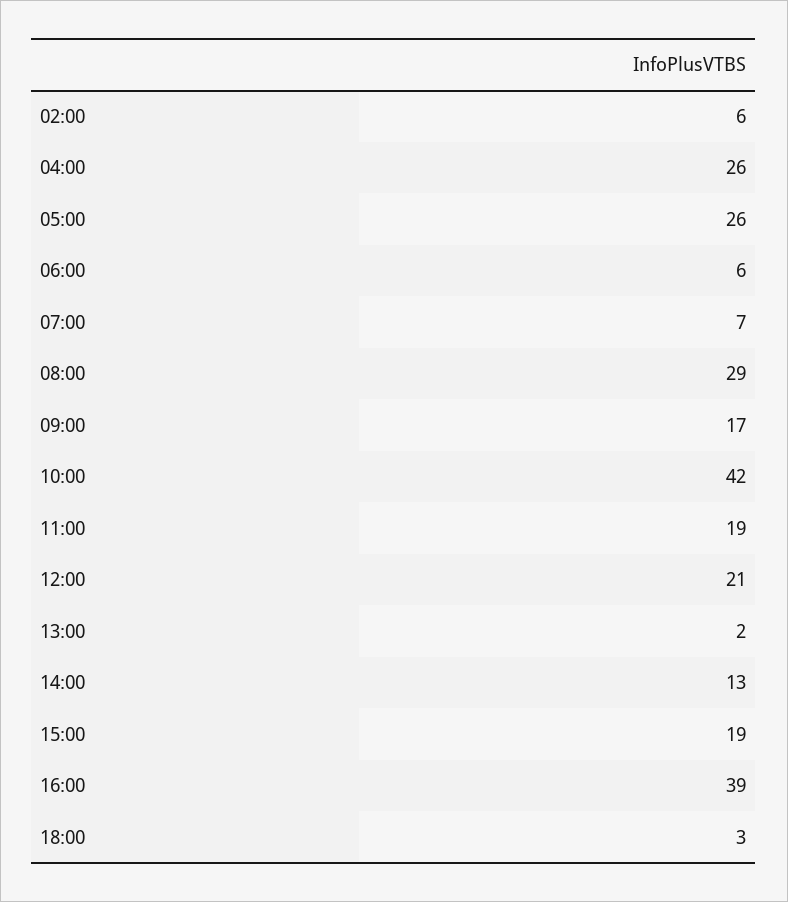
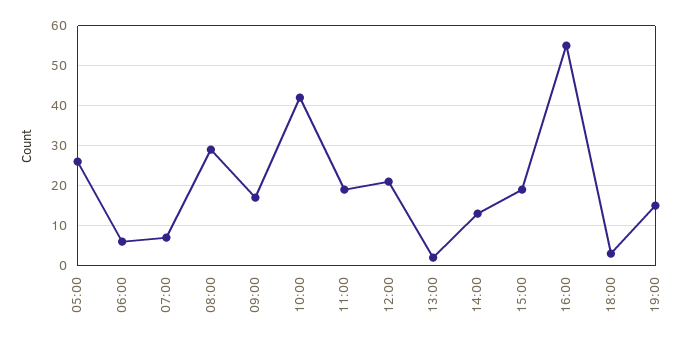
02:00: 6 -> none
04:00: 26 -> none
16:00: 39 -> 55
19:00: none -> 15

